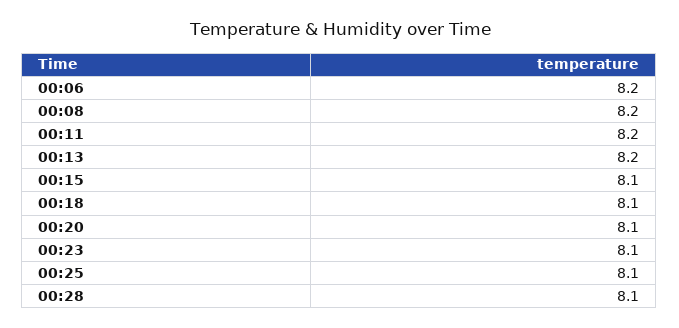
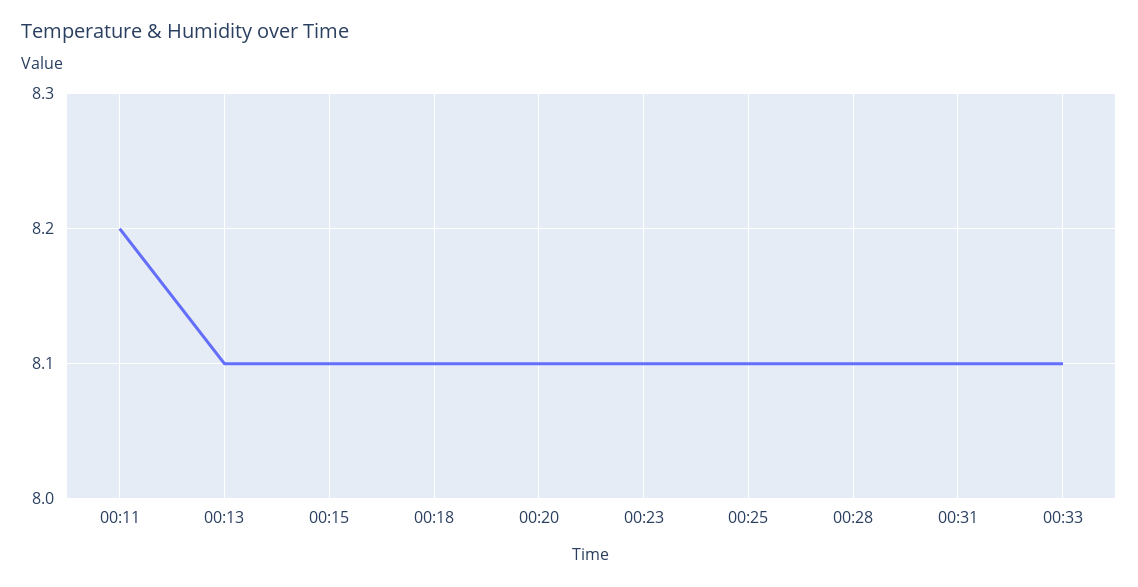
00:06: 8.2 -> none
00:08: 8.2 -> none
00:13: 8.2 -> 8.1
00:31: none -> 8.1
00:33: none -> 8.1

